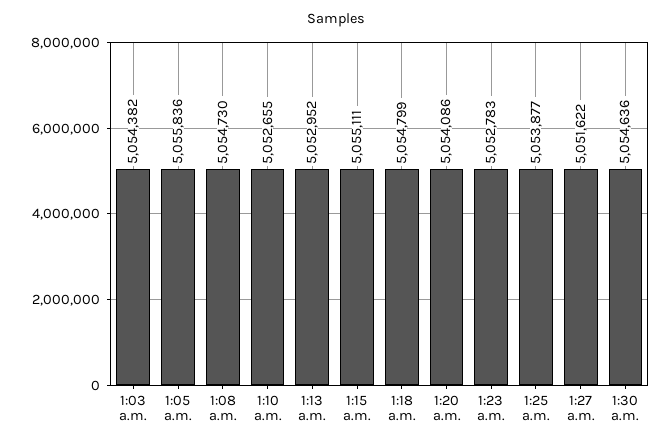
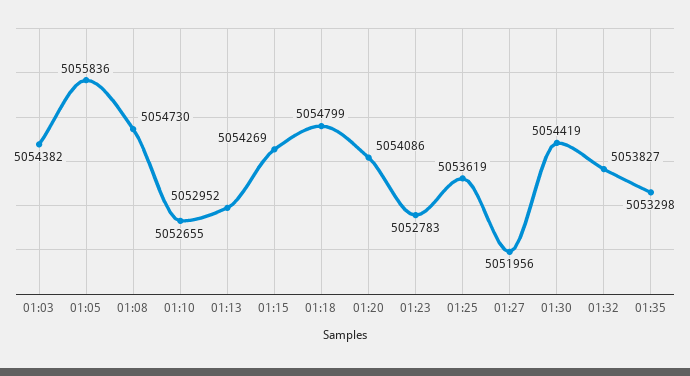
1:15 a.m.: 5055111 -> 5054269
1:25 a.m.: 5053877 -> 5053619
1:27 a.m.: 5051622 -> 5051956
1:30 a.m.: 5054636 -> 5054419
01:32: none -> 5053827
01:35: none -> 5053298

